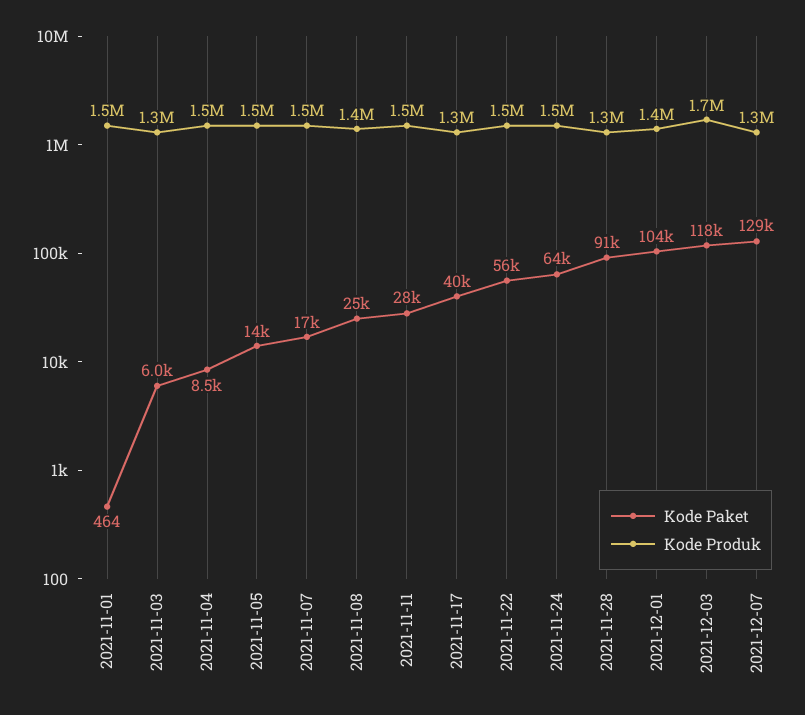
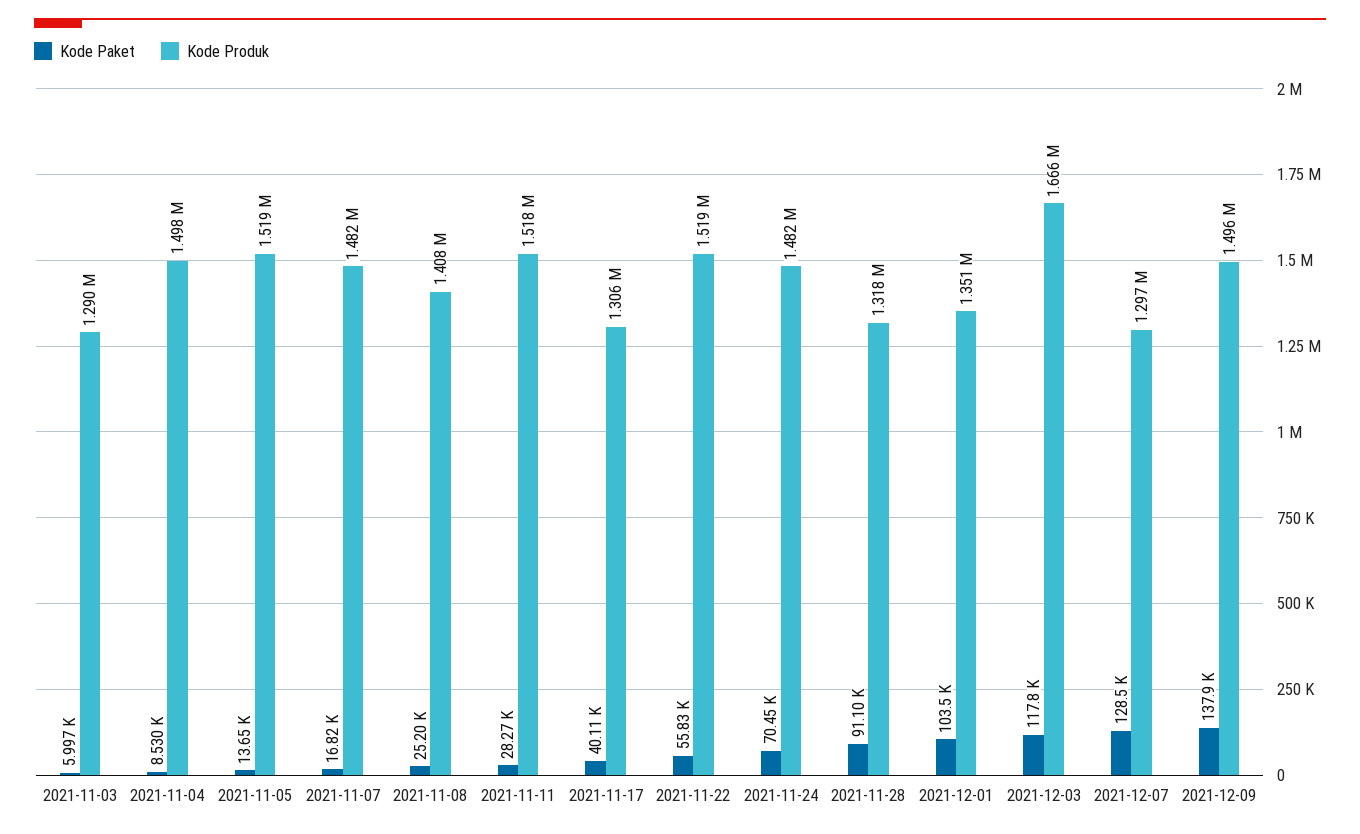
Kode Paket, 2021-11-01: 464 -> none
Kode Produk, 2021-11-01: 1500000 -> none
Kode Paket, 2021-11-24: 64000 -> 70450
Kode Paket, 2021-12-09: none -> 137900
Kode Produk, 2021-12-09: none -> 1496000

